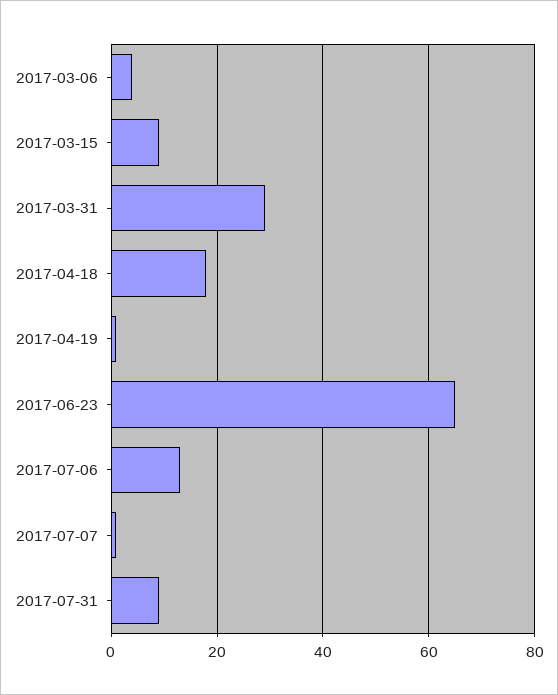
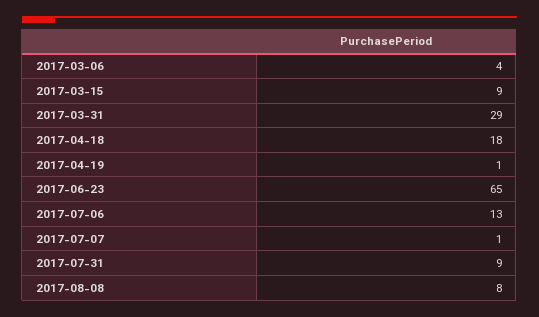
2017-08-08: none -> 8

